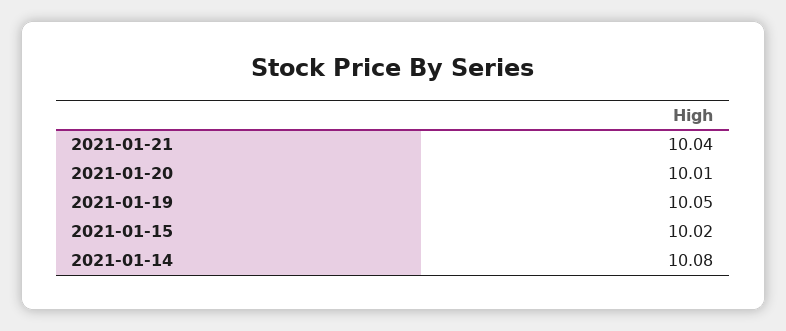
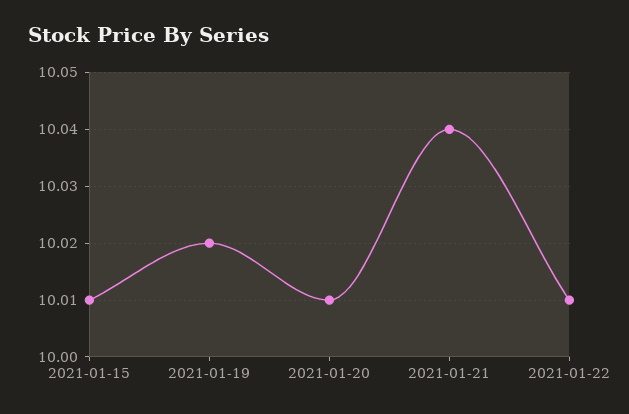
2021-01-19: 10.05 -> 10.02
2021-01-15: 10.02 -> 10.01
2021-01-14: 10.08 -> none
2021-01-22: none -> 10.01

